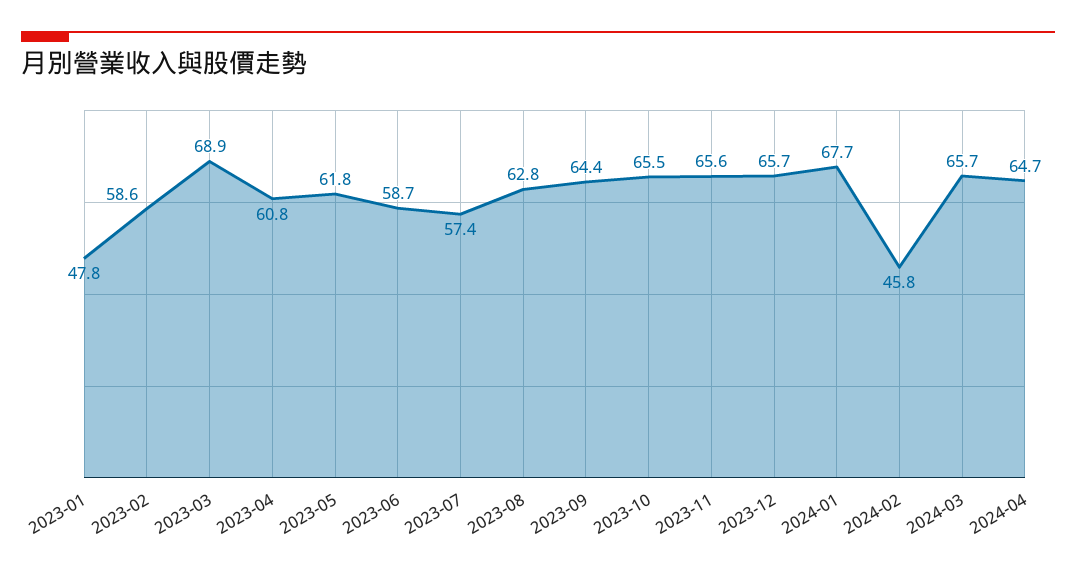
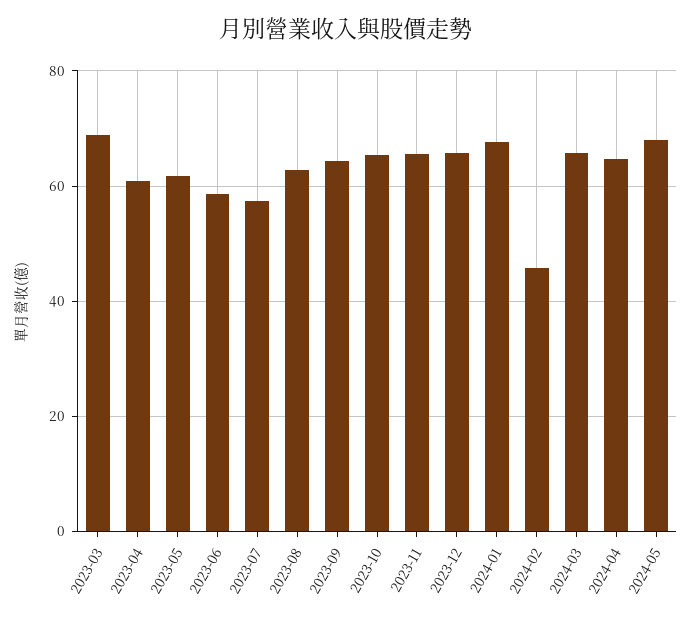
2023-01: 47.8 -> none
2023-02: 58.6 -> none
2024-05: none -> 68

